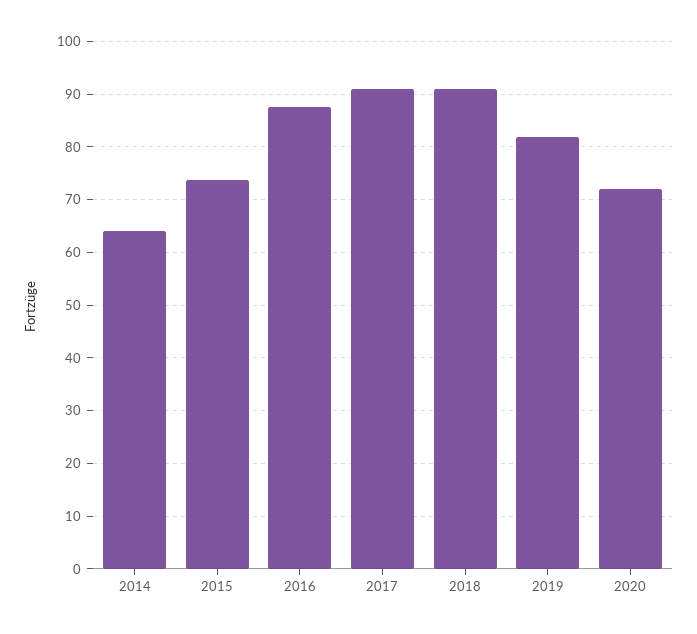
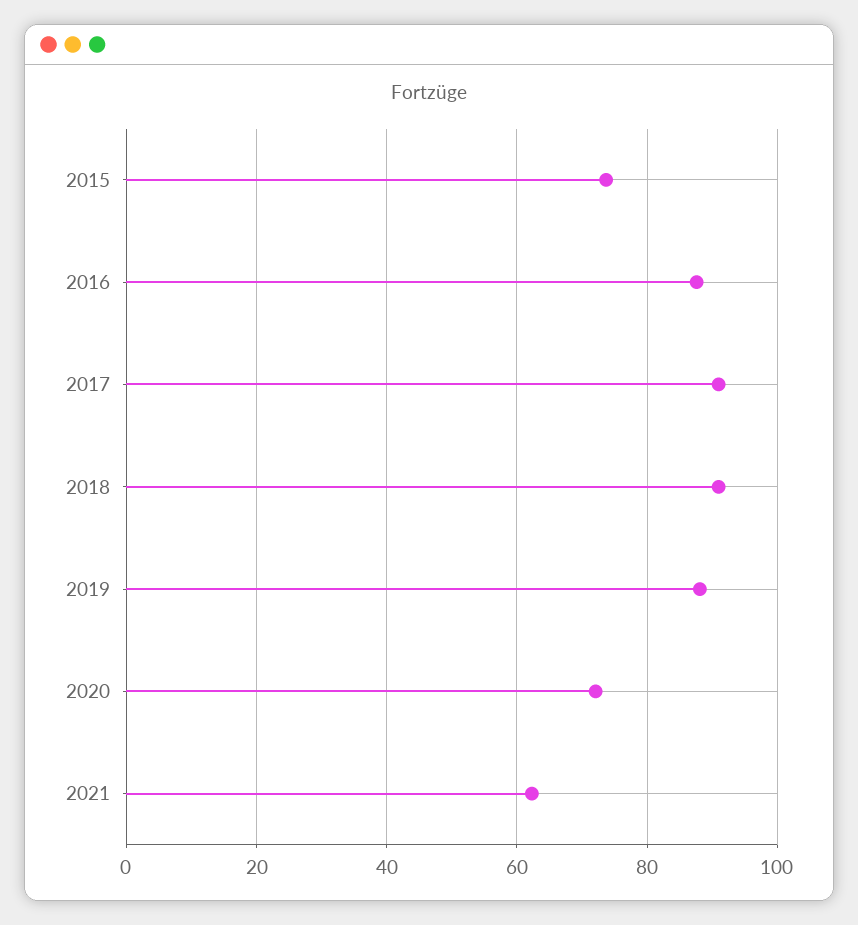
2014: 64 -> none
2019: 82 -> 88
2021: none -> 62

